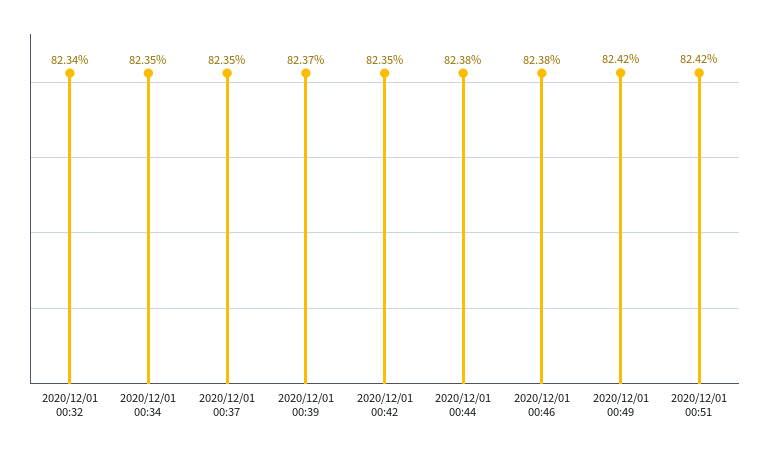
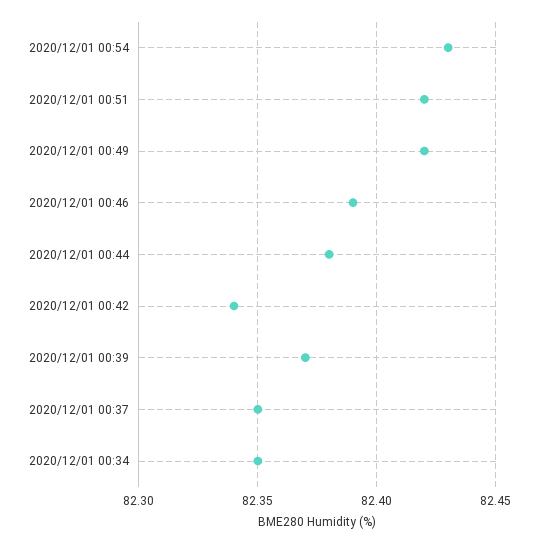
2020/12/01 00:32: 82.34 -> none
2020/12/01 00:42: 82.35 -> 82.34
2020/12/01 00:46: 82.38 -> 82.39
2020/12/01 00:54: none -> 82.43

